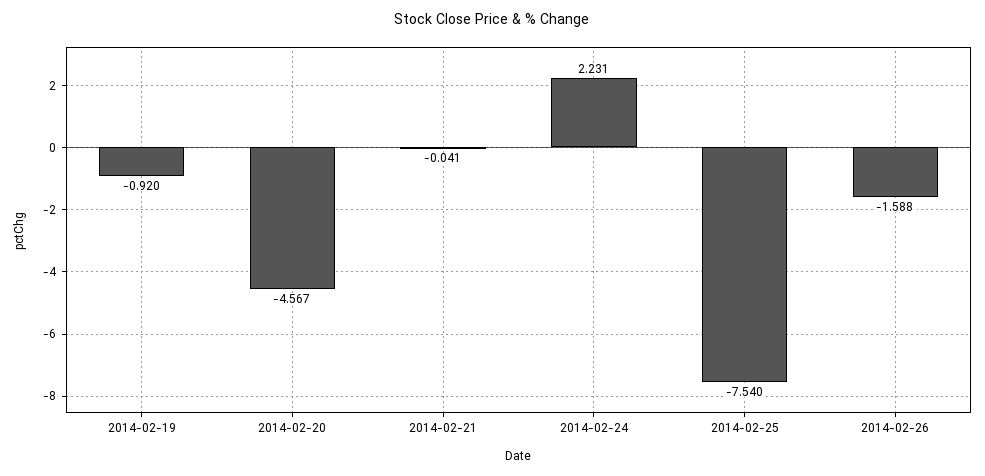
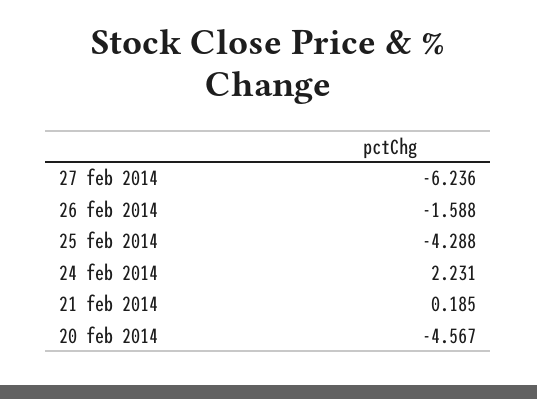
2014-02-19: -0.92 -> none
2014-02-21: -0.041 -> 0.185
2014-02-25: -7.54 -> -4.288
27 feb 2014: none -> -6.236

